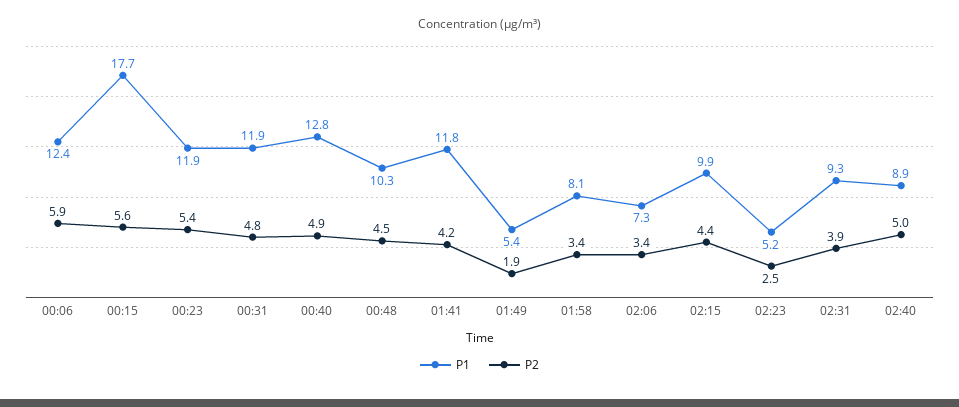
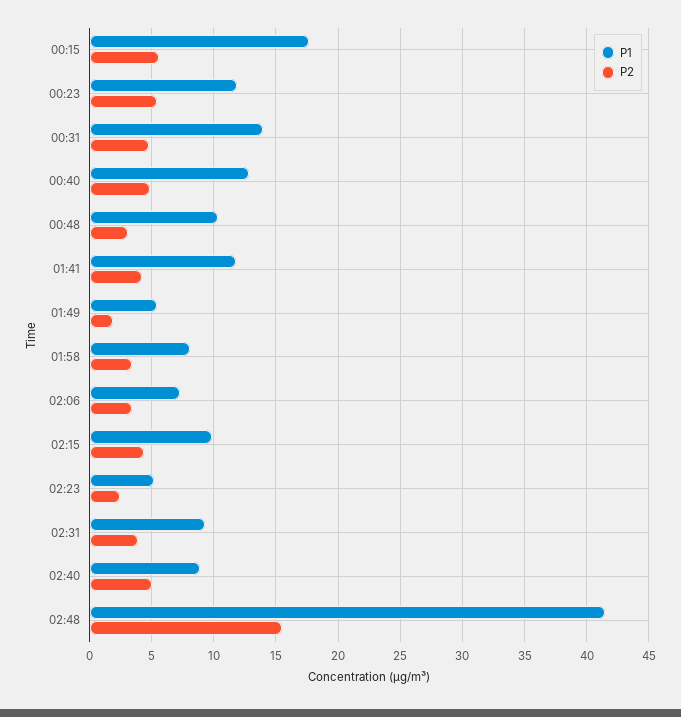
P1, 00:06: 12.4 -> none
P2, 00:06: 5.9 -> none
P1, 00:31: 11.9 -> 14
P2, 00:48: 4.5 -> 3
P1, 02:48: none -> 41.5
P2, 02:48: none -> 15.5

